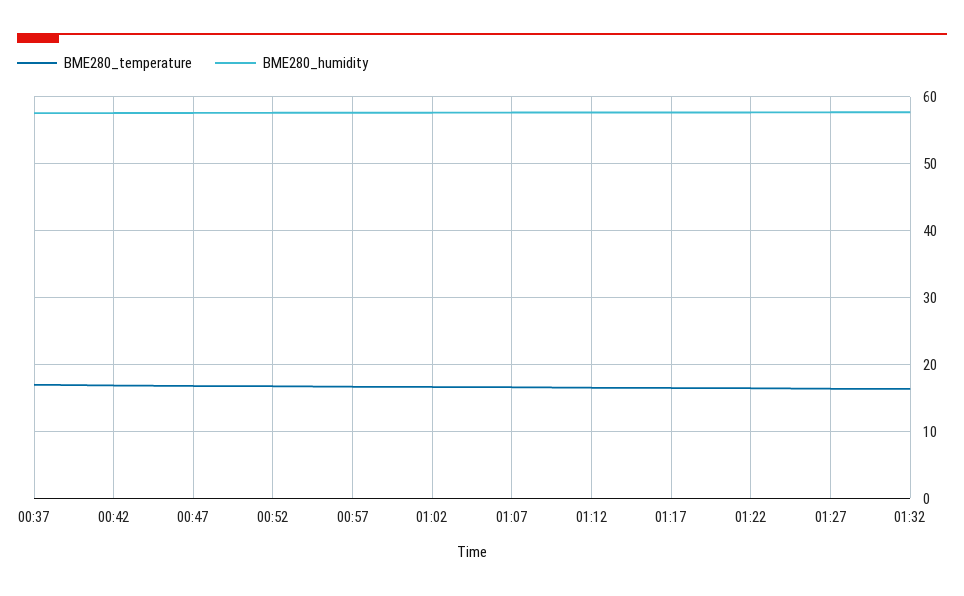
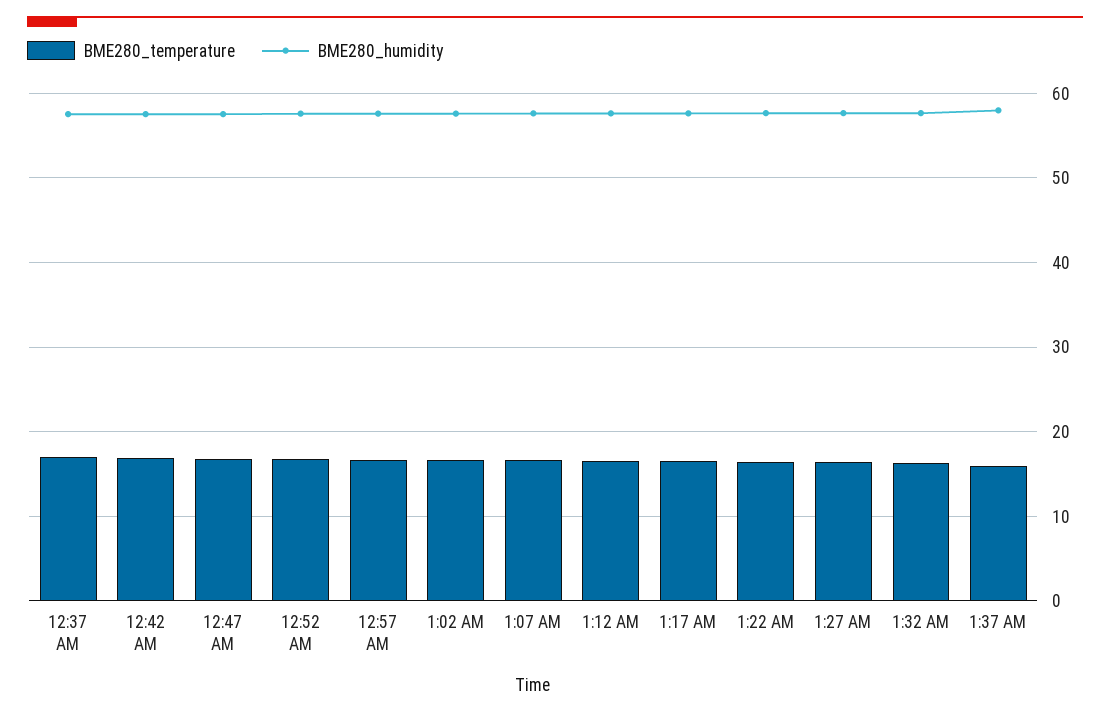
BME280_temperature, 1:37 AM: none -> 16
BME280_humidity, 1:37 AM: none -> 58

